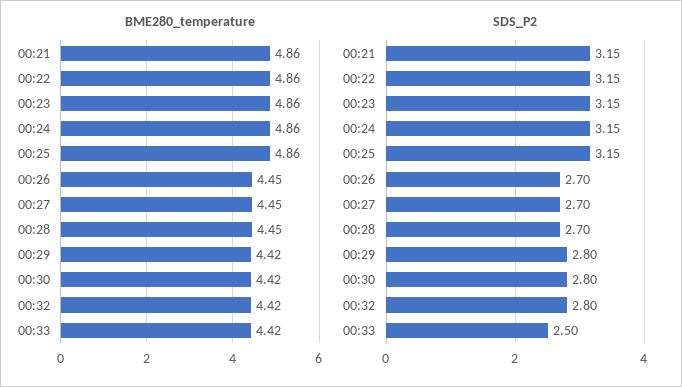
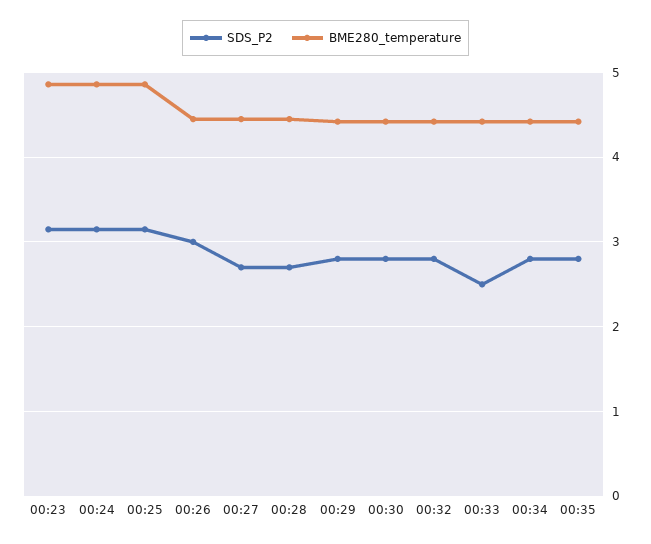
BME280_temperature, 00:21: 4.86 -> none
BME280_temperature, 00:22: 4.86 -> none
SDS_P2, 00:21: 3.15 -> none
SDS_P2, 00:22: 3.15 -> none
SDS_P2, 00:26: 2.7 -> 3
SDS_P2, 00:34: none -> 2.8
BME280_temperature, 00:34: none -> 4.4
SDS_P2, 00:35: none -> 2.8
BME280_temperature, 00:35: none -> 4.4

